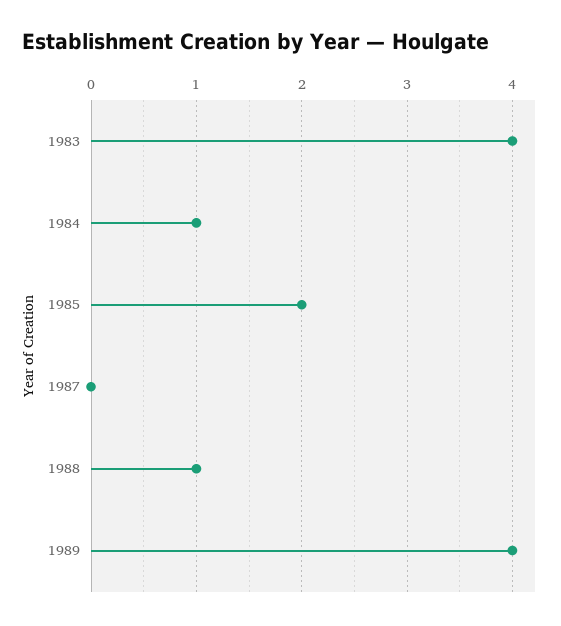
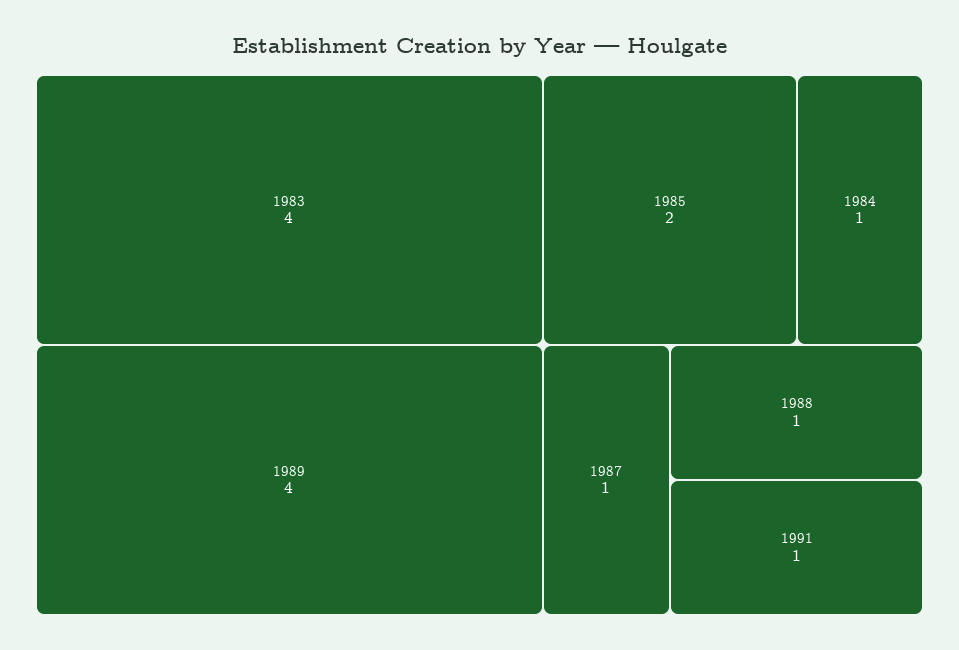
1987: 0 -> 1
1991: none -> 1

